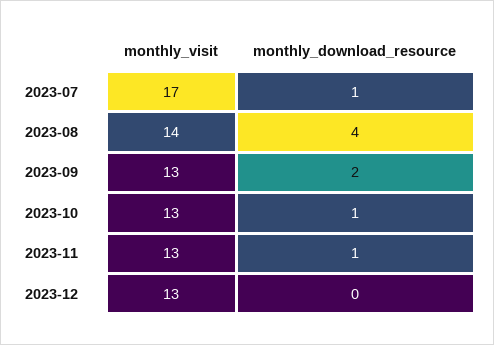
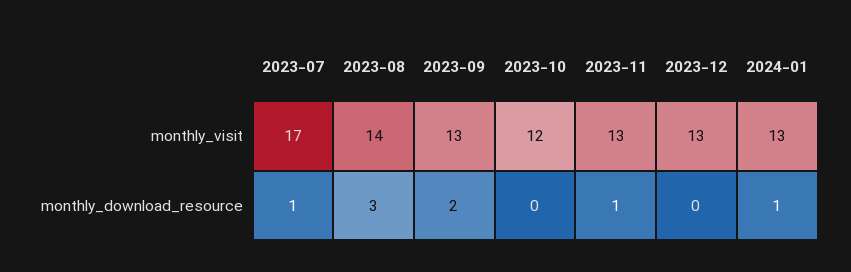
monthly_download_resource, 2023-08: 4 -> 3
monthly_visit, 2023-10: 13 -> 12
monthly_download_resource, 2023-10: 1 -> 0
monthly_visit, 2024-01: none -> 13
monthly_download_resource, 2024-01: none -> 1

